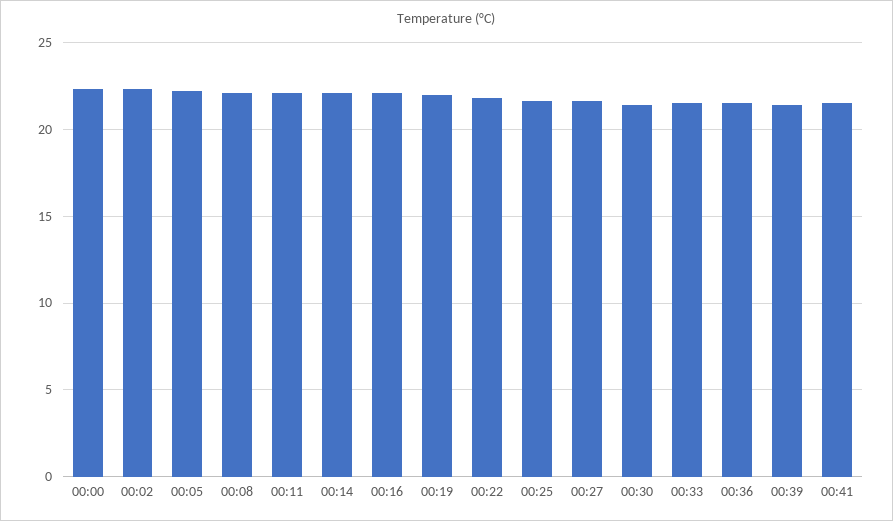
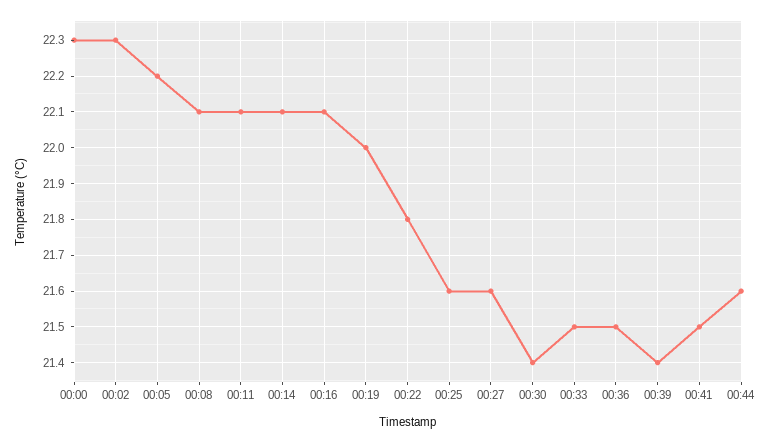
00:44: none -> 21.6

